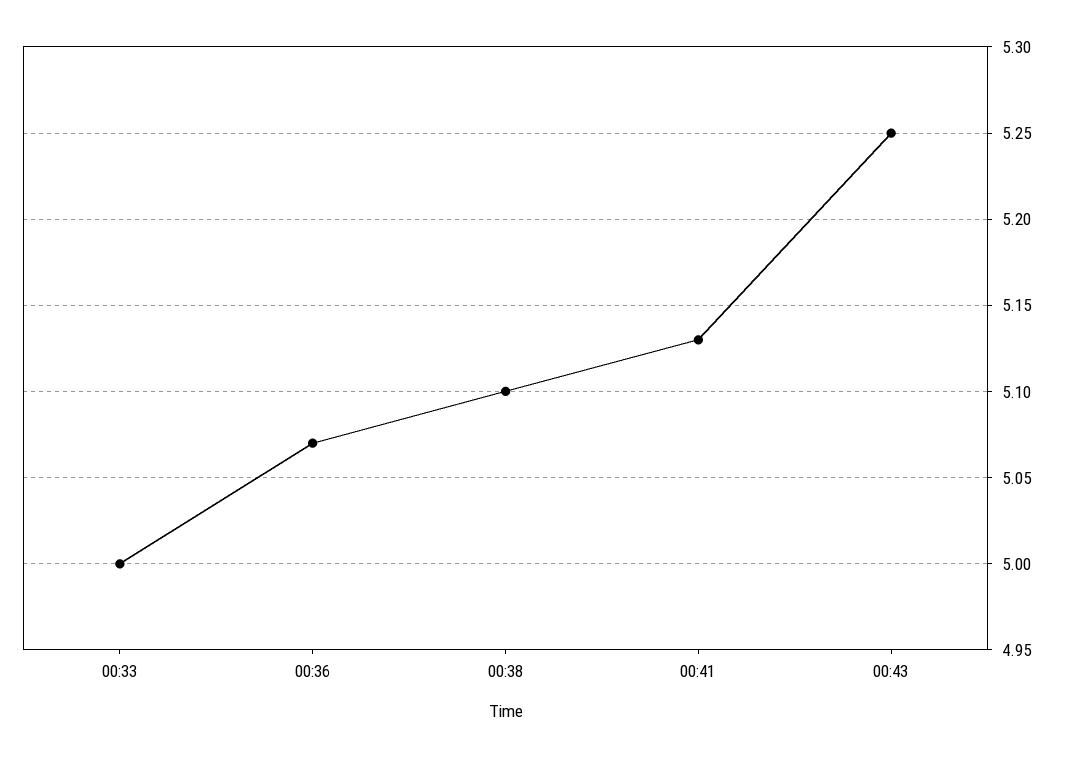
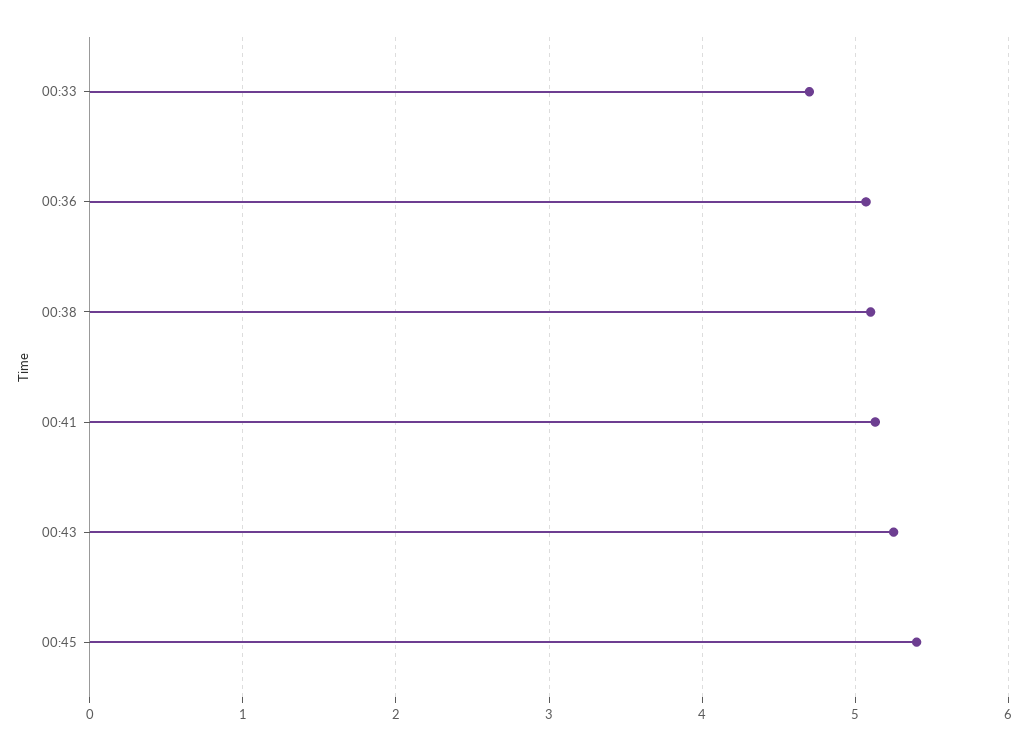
00:33: 5 -> 4.7
00:45: none -> 5.4

